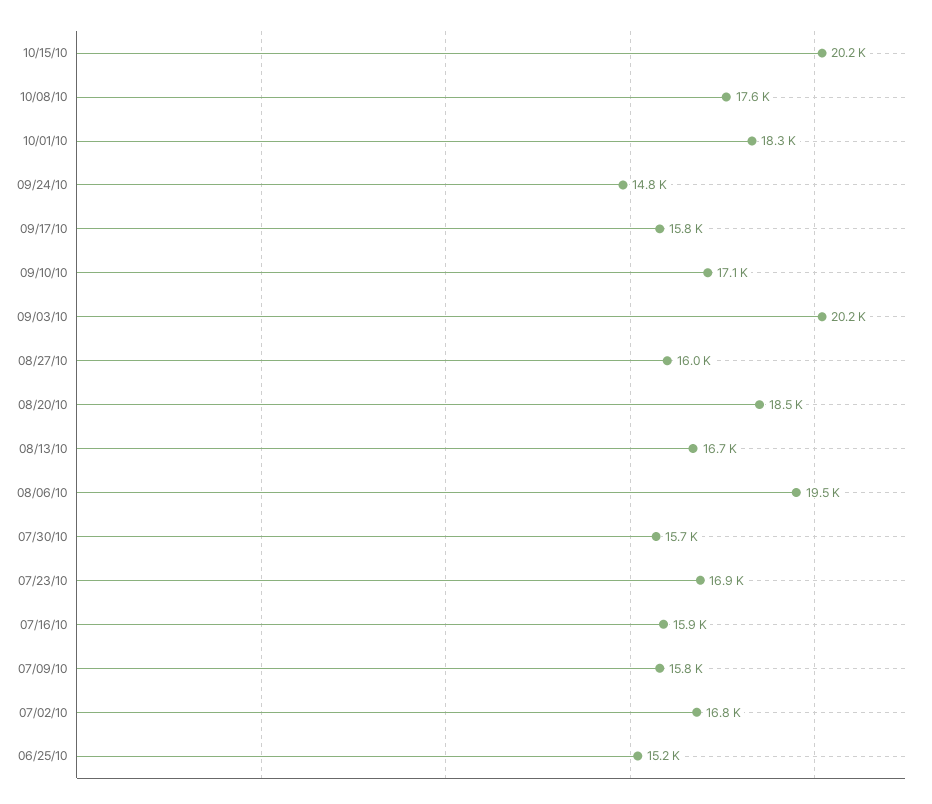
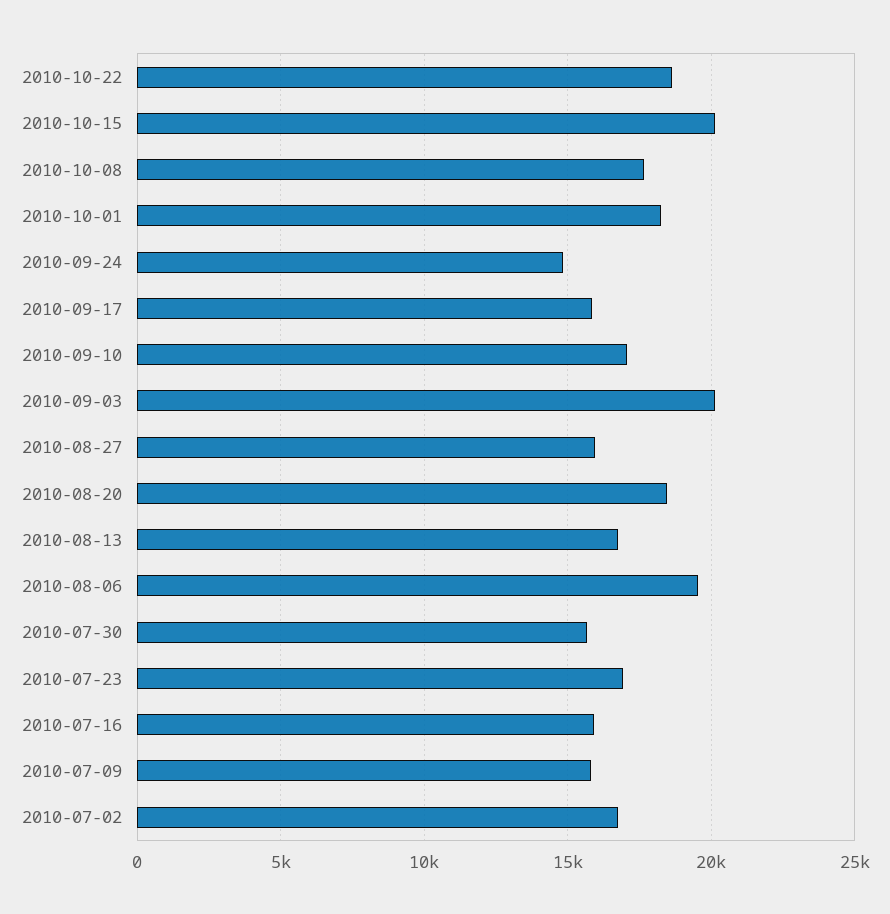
06/25/10: 15200 -> none
2010-10-22: none -> 18500

